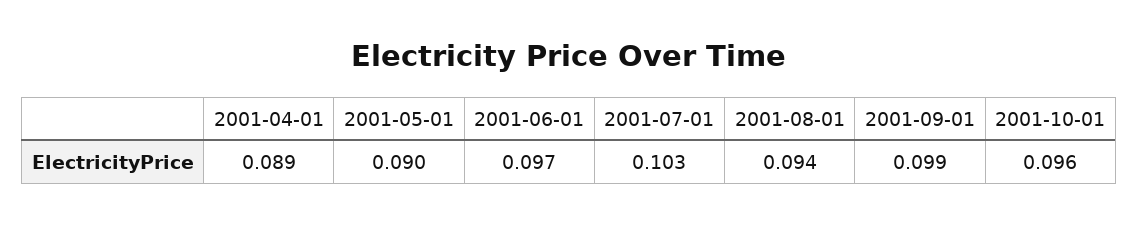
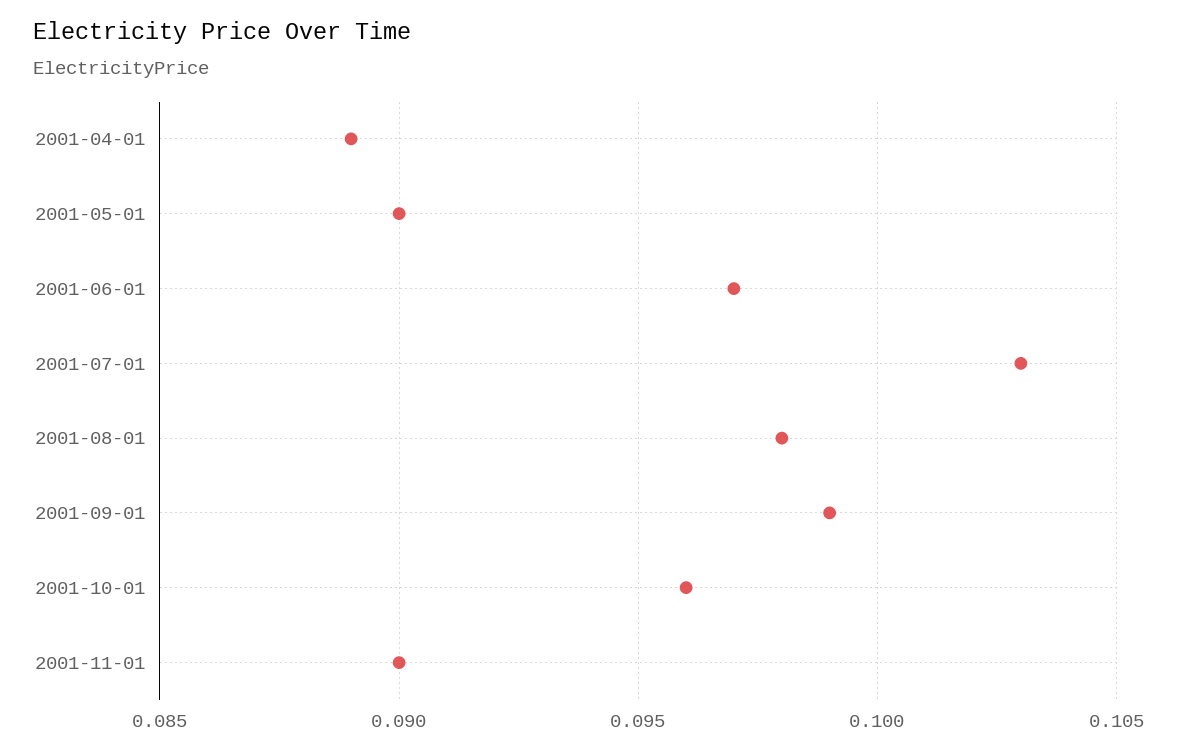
2001-08-01: 0.094 -> 0.098
2001-11-01: none -> 0.09

